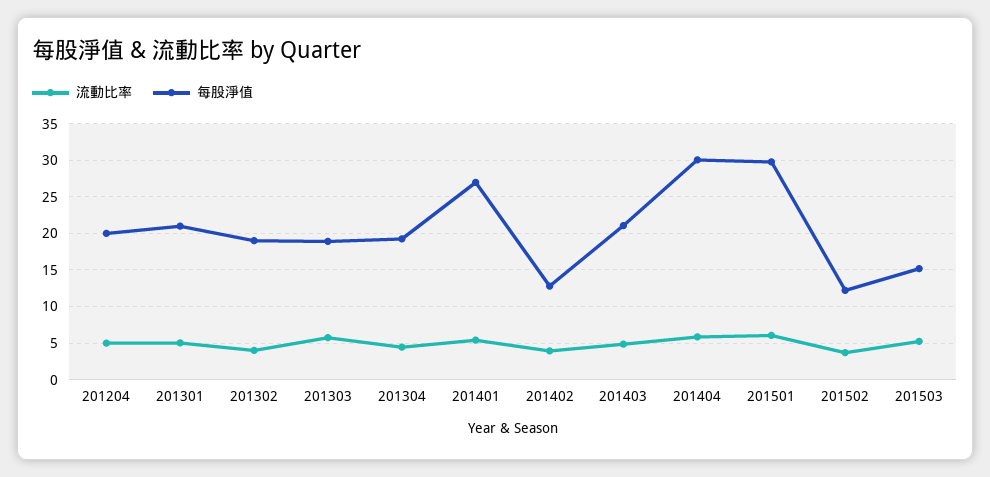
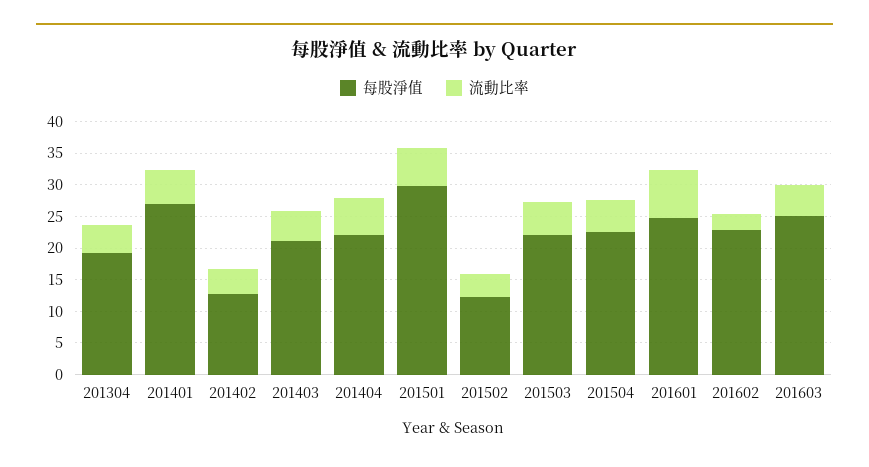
流動比率, 201204: 5 -> none
每股淨值, 201204: 20 -> none
流動比率, 201301: 5 -> none
每股淨值, 201301: 21 -> none
流動比率, 201302: 4 -> none
每股淨值, 201302: 19 -> none
流動比率, 201303: 6 -> none
每股淨值, 201303: 19 -> none
每股淨值, 201404: 30 -> 22.5
每股淨值, 201503: 15 -> 22.5
每股淨值, 201504: none -> 22.5
流動比率, 201504: none -> 5
每股淨值, 201601: none -> 25
流動比率, 201601: none -> 7.5
每股淨值, 201602: none -> 22.5
流動比率, 201602: none -> 2.5
每股淨值, 201603: none -> 25
流動比率, 201603: none -> 5

